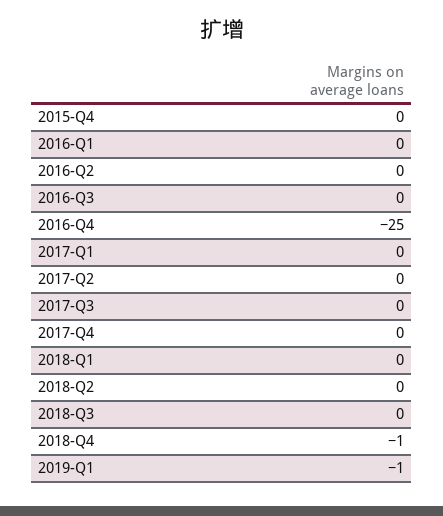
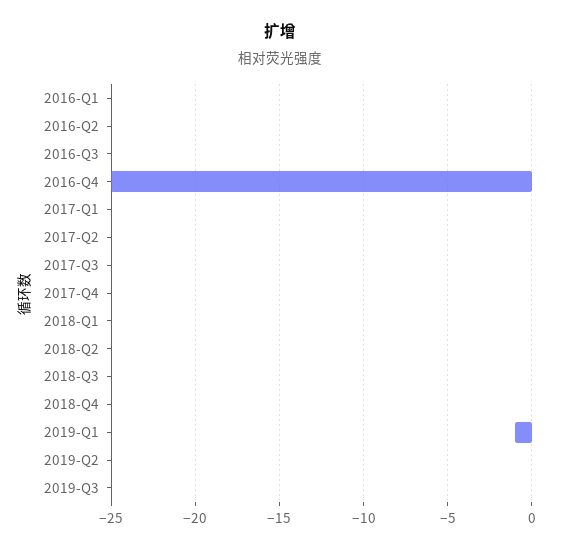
2015-Q4: 0 -> none
2018-Q4: -1 -> 0
2019-Q2: none -> 0
2019-Q3: none -> 0

